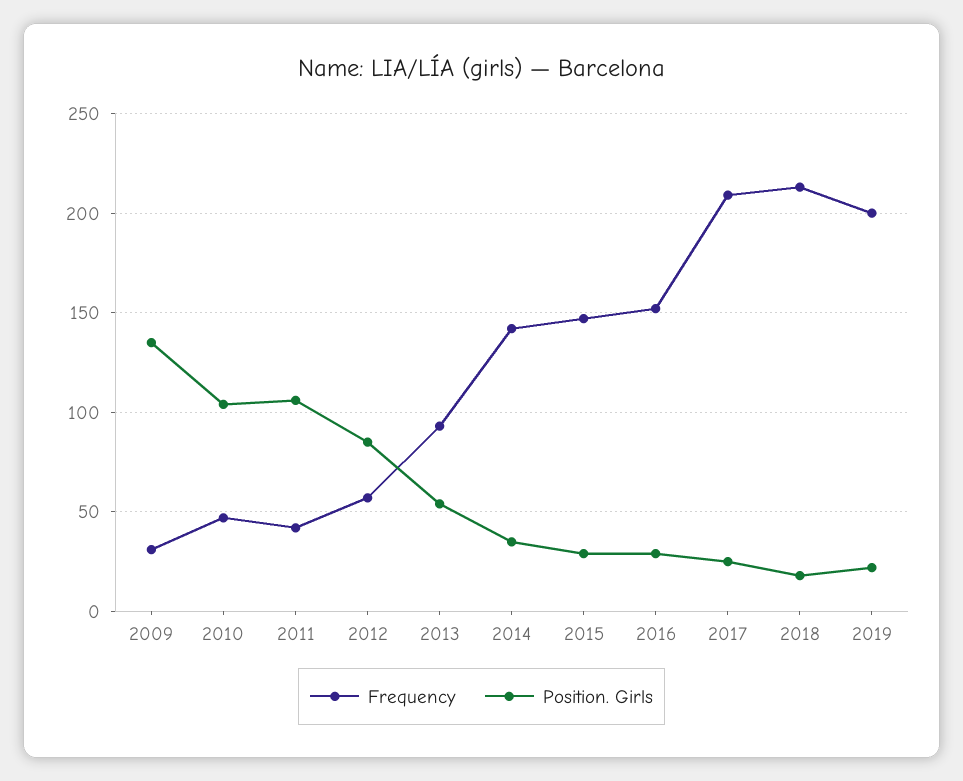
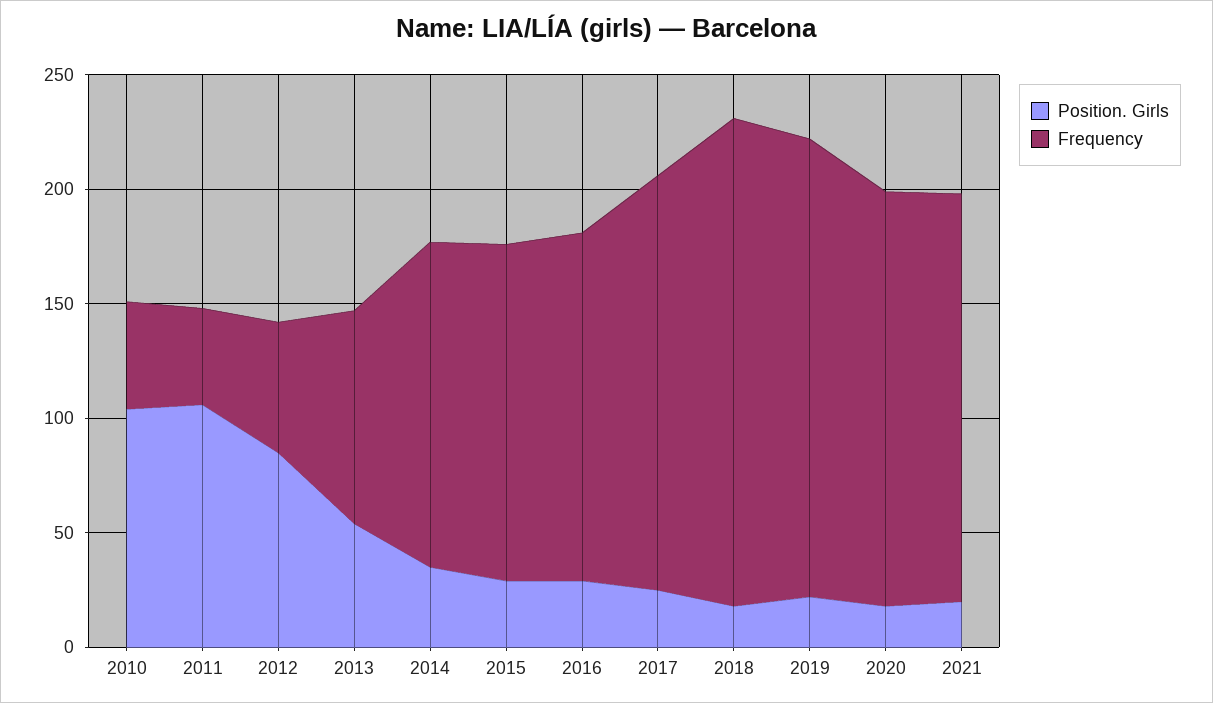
Frequency, 2009: 30 -> none
Position. Girls, 2009: 135 -> none
Frequency, 2017: 210 -> 180
Position. Girls, 2020: none -> 20
Frequency, 2020: none -> 180
Position. Girls, 2021: none -> 20
Frequency, 2021: none -> 180

